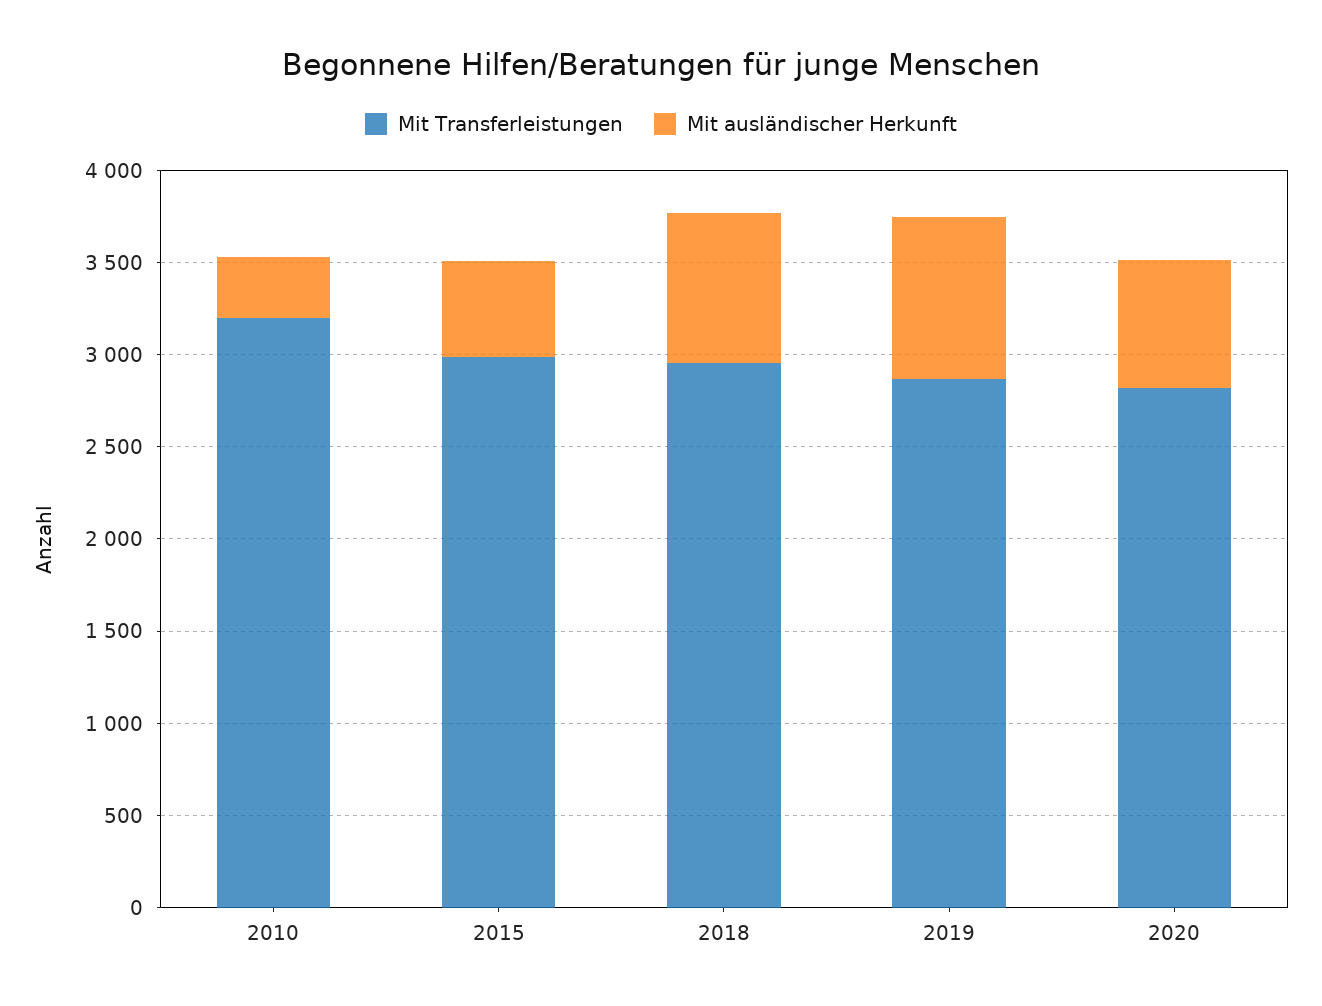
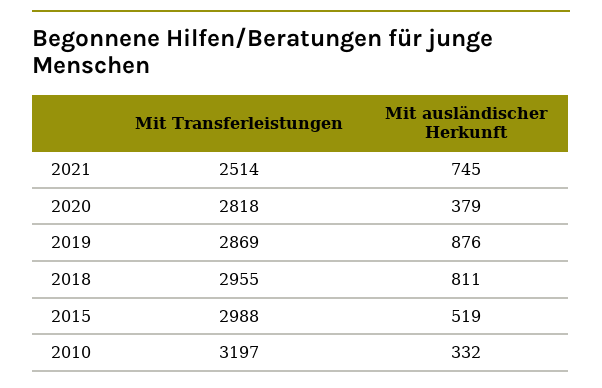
Mit ausländischer Herkunft, 2020: 700 -> 379
Mit Transferleistungen, 2021: none -> 2514
Mit ausländischer Herkunft, 2021: none -> 745

